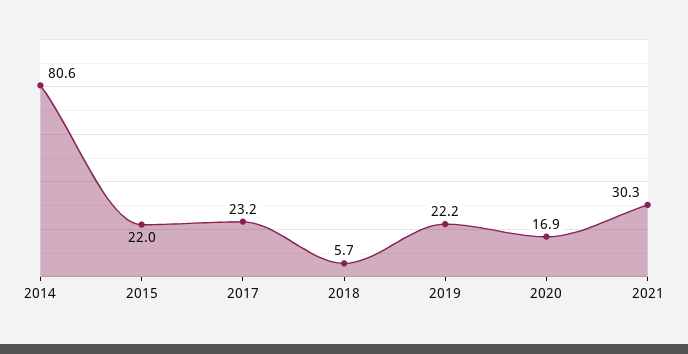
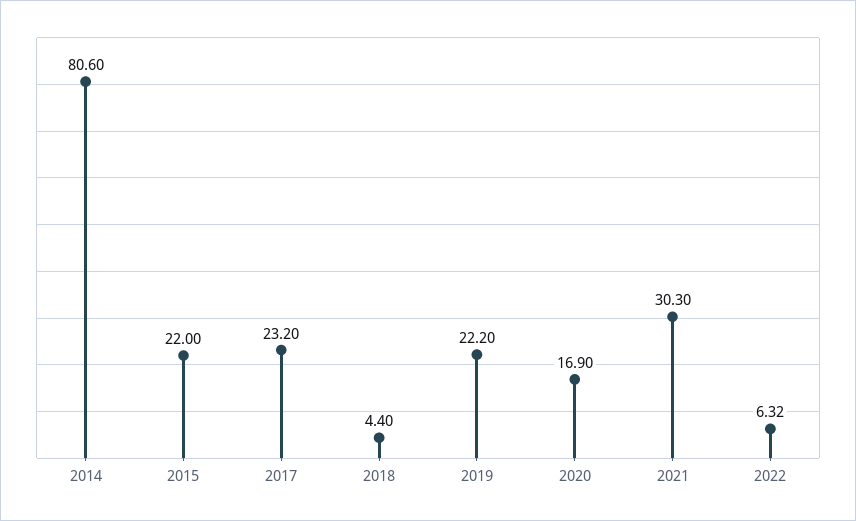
2018: 5.7 -> 4.4
2022: none -> 6.32

